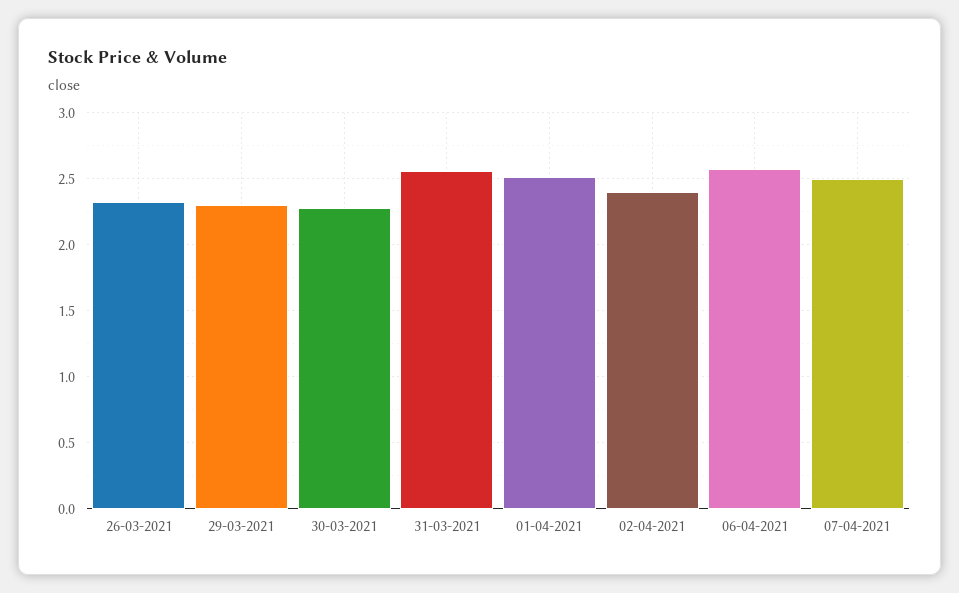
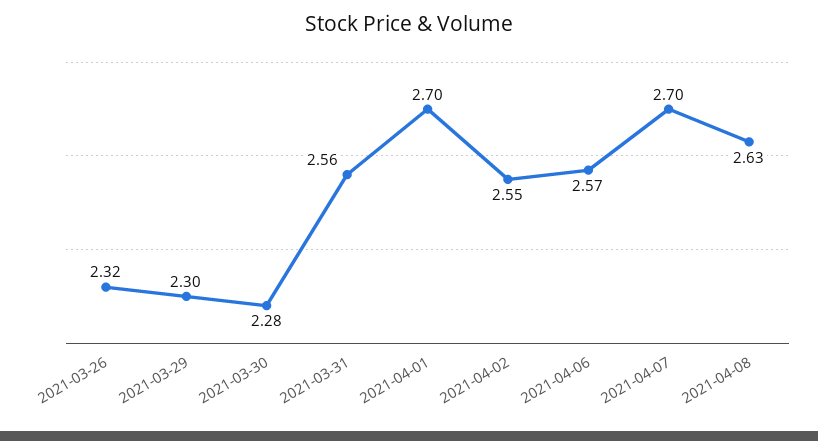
01-04-2021: 2.5 -> 2.7
02-04-2021: 2.4 -> 2.55
07-04-2021: 2.5 -> 2.7
2021-04-08: none -> 2.63

